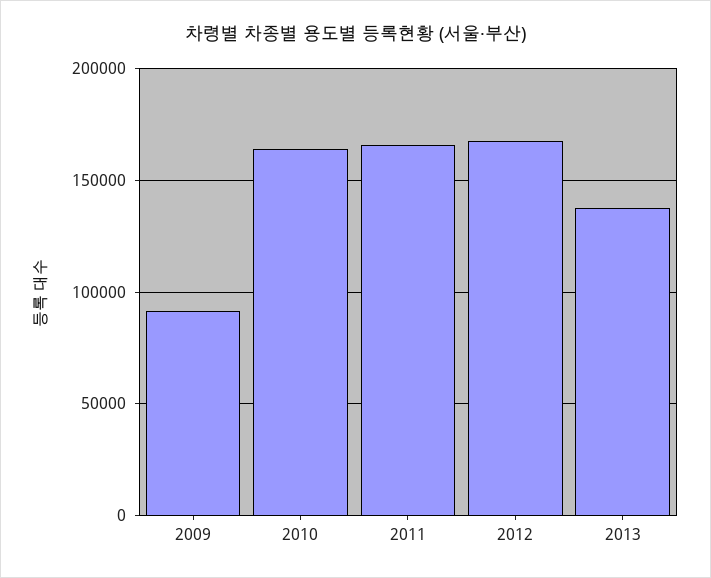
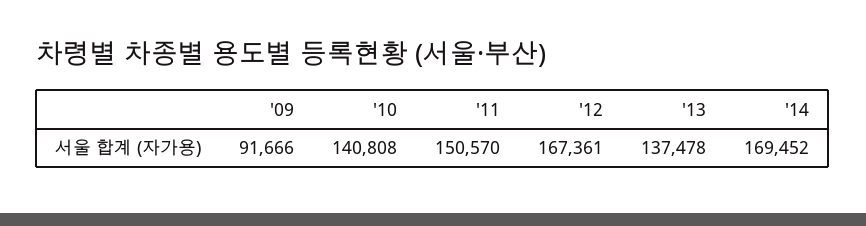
2010: 165000 -> 140808
2011: 165000 -> 150570
'14: none -> 169452

